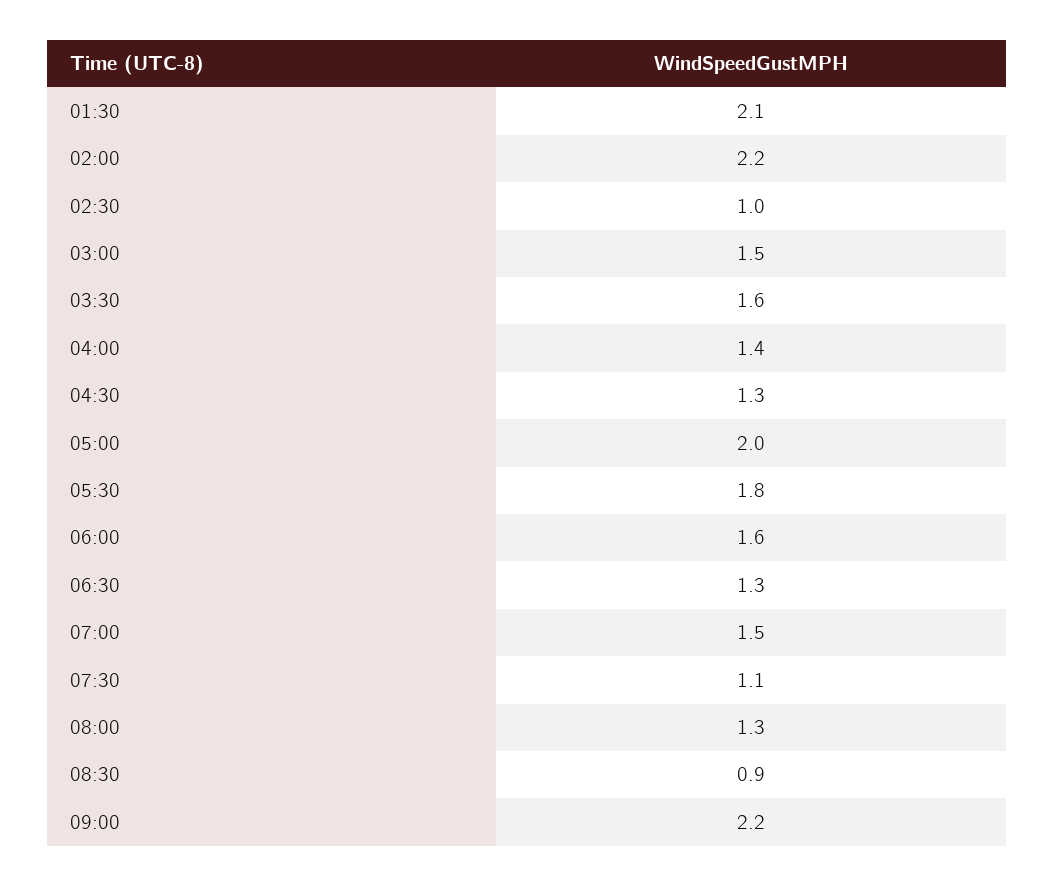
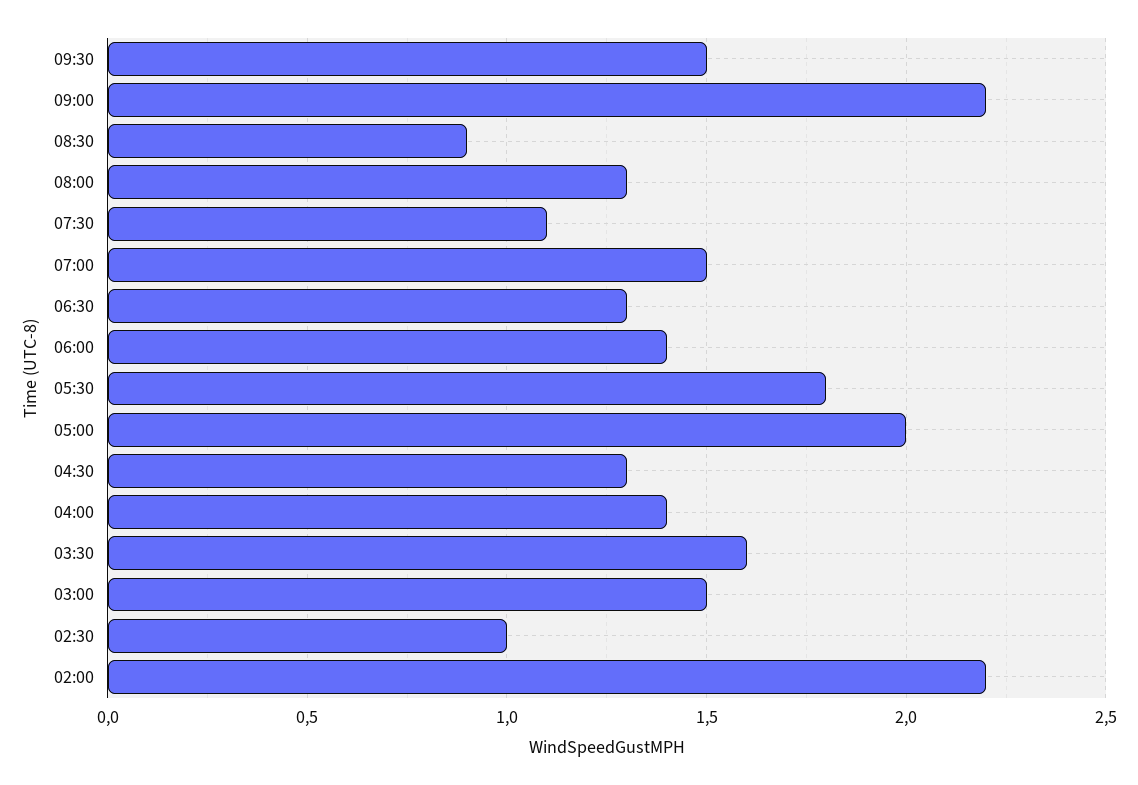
01:30: 2.1 -> none
06:00: 1.6 -> 1.4
09:30: none -> 1.5

